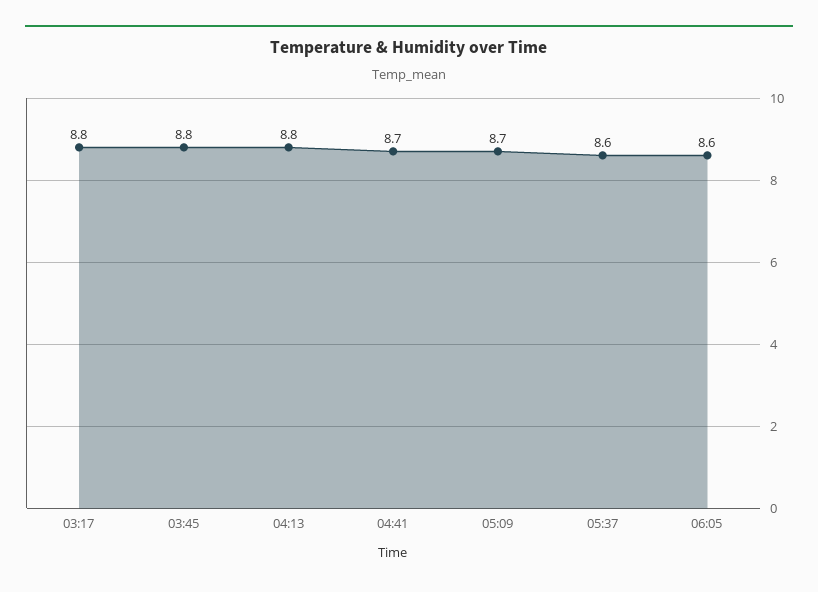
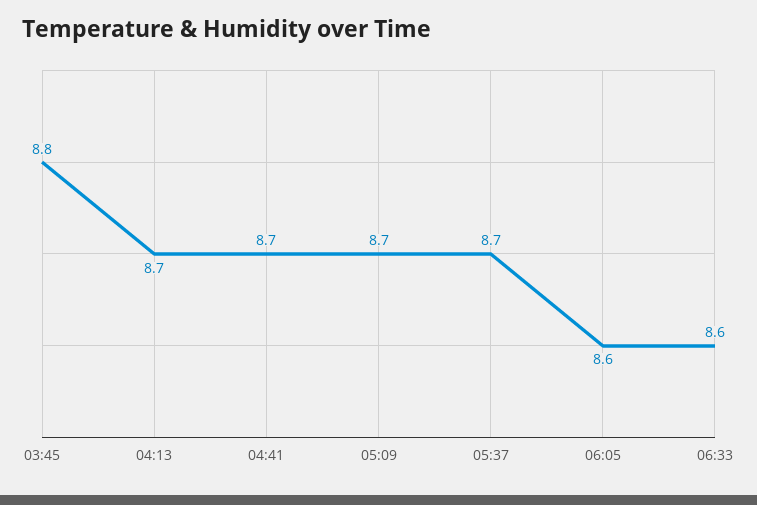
03:17: 8.8 -> none
04:13: 8.8 -> 8.7
05:37: 8.6 -> 8.7
06:33: none -> 8.6

